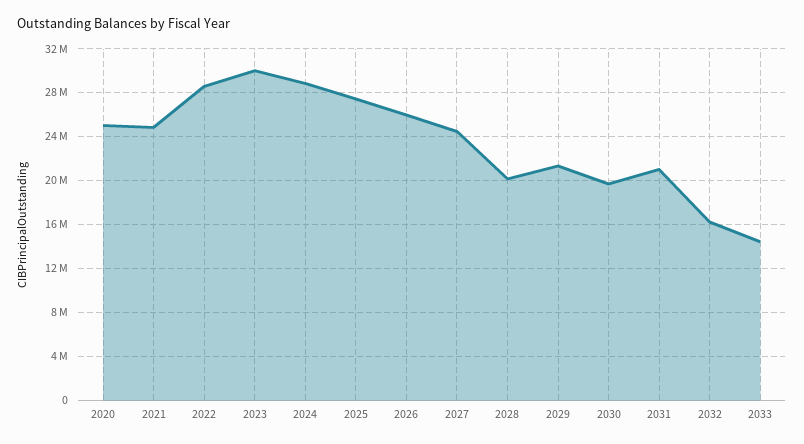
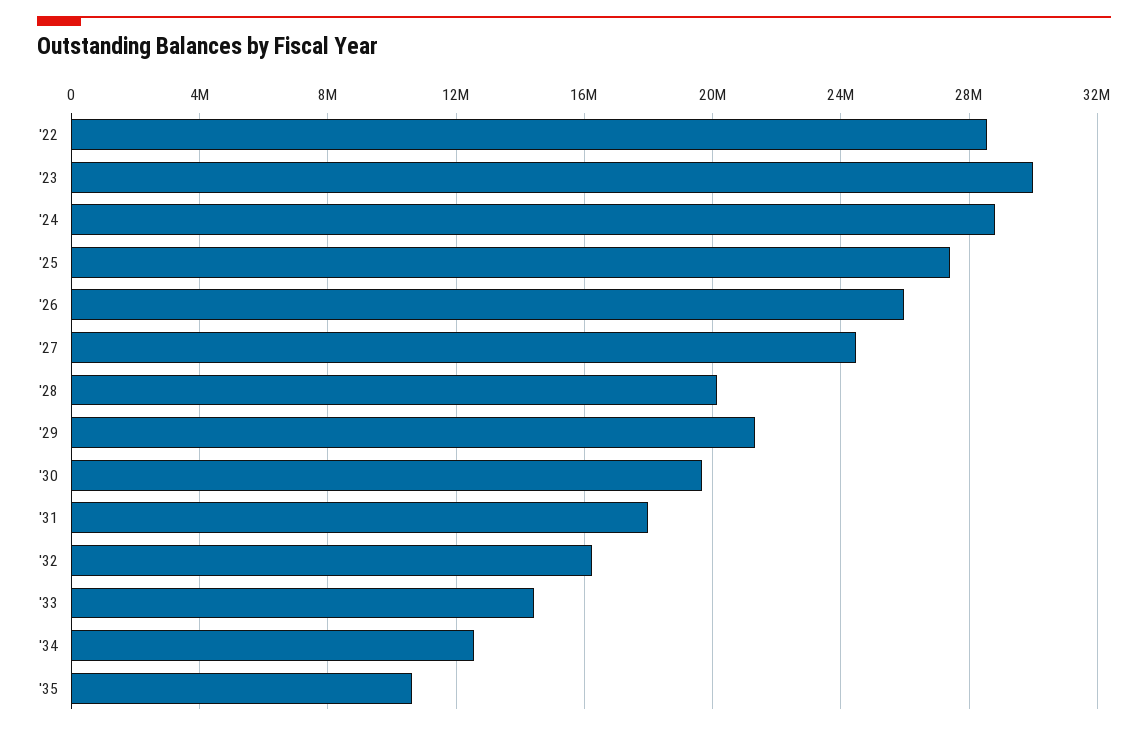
2020: 25000000 -> none
2021: 25000000 -> none
2031: 21000000 -> 18000000
'34: none -> 12500000
'35: none -> 10500000

